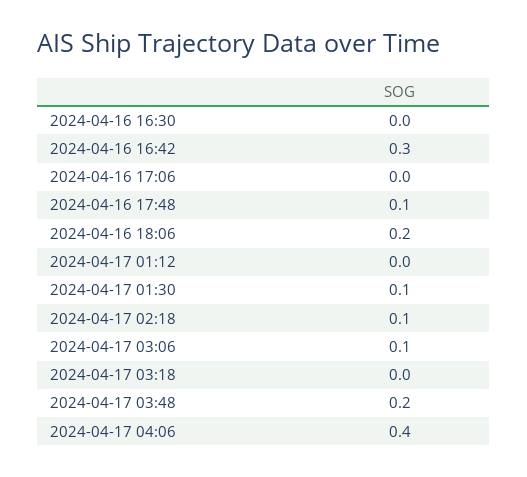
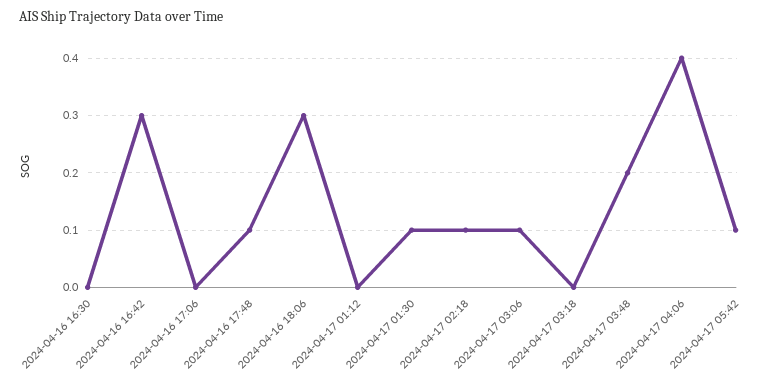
2024-04-16 18:06: 0.2 -> 0.3
2024-04-17 05:42: none -> 0.1

